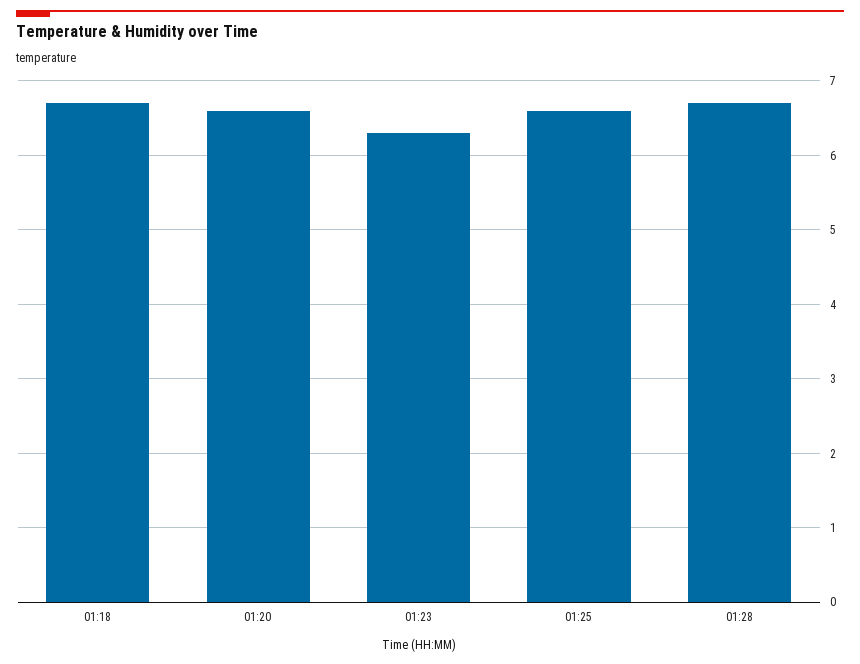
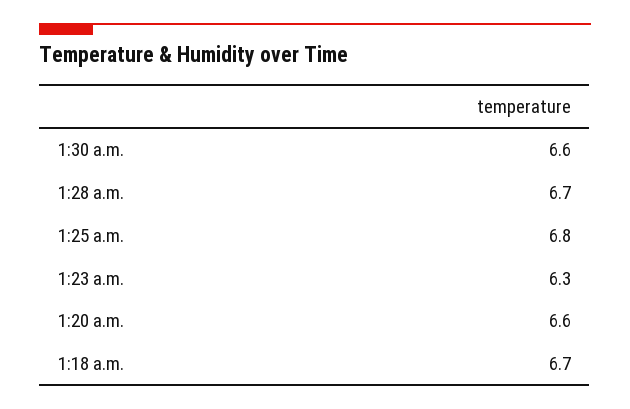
01:25: 6.6 -> 6.8
1:30 a.m.: none -> 6.6

